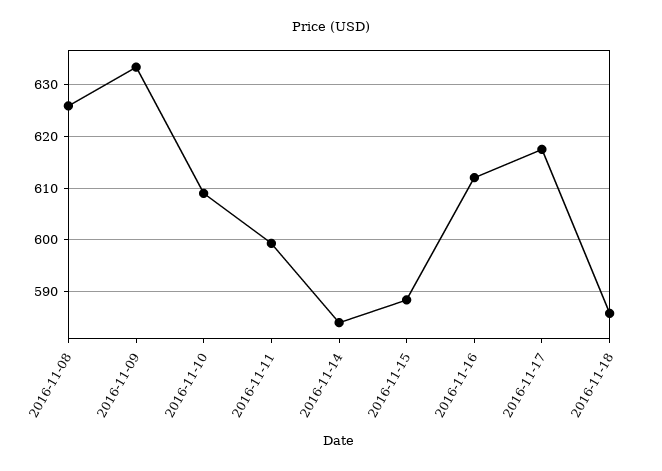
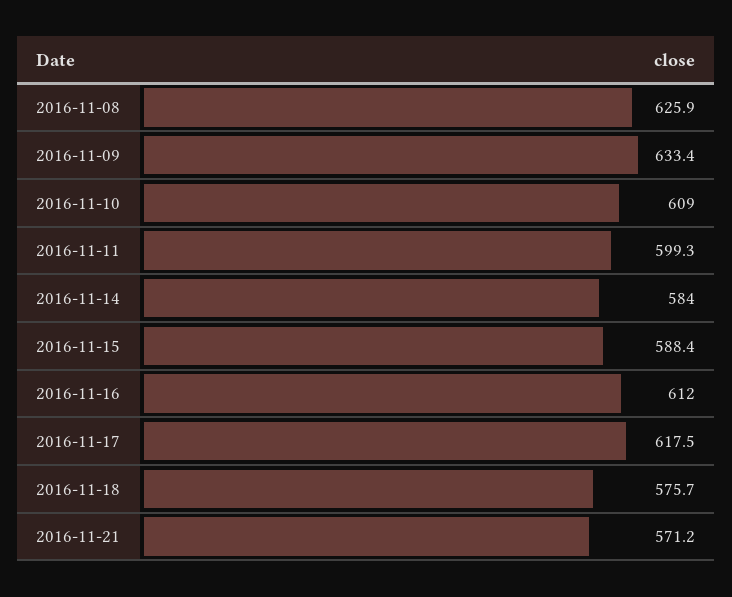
2016-11-18: 586 -> 575.7
2016-11-21: none -> 571.2

